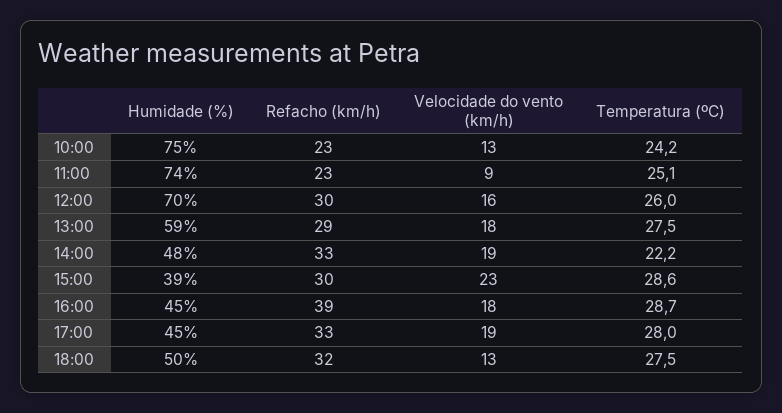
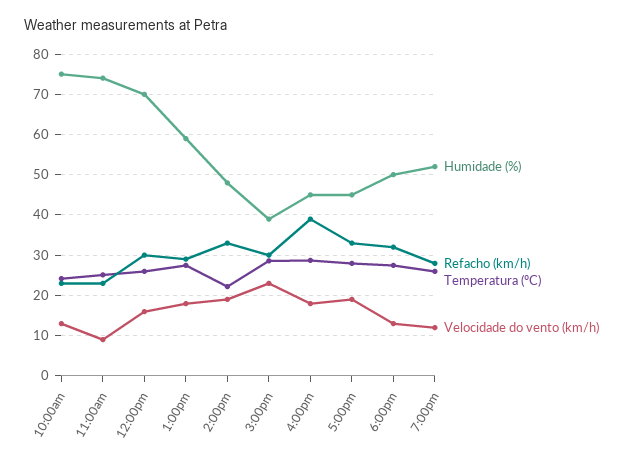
Humidade (%), 7:00pm: none -> 52
Refacho (km/h), 7:00pm: none -> 28
Temperatura (ºC), 7:00pm: none -> 26
Velocidade do vento (km/h), 7:00pm: none -> 12

